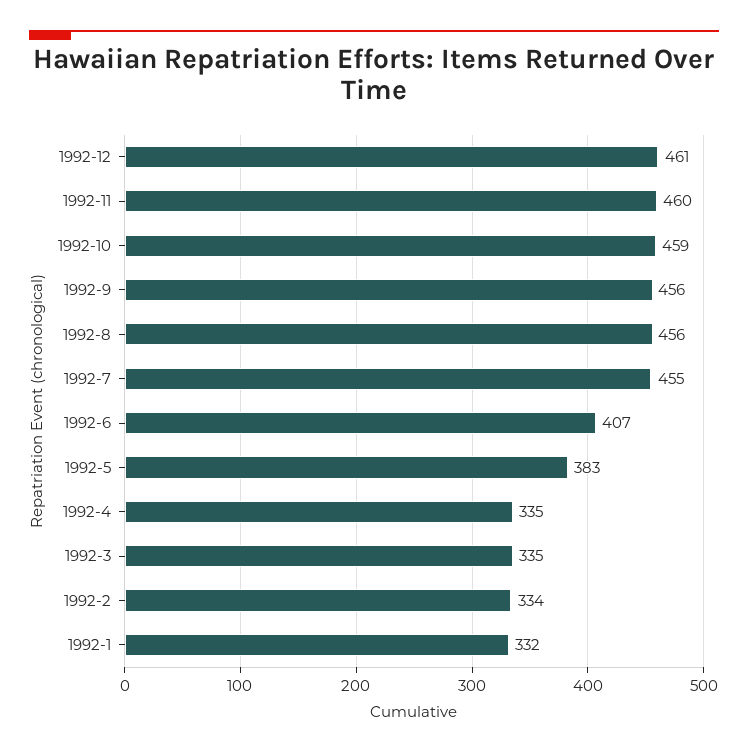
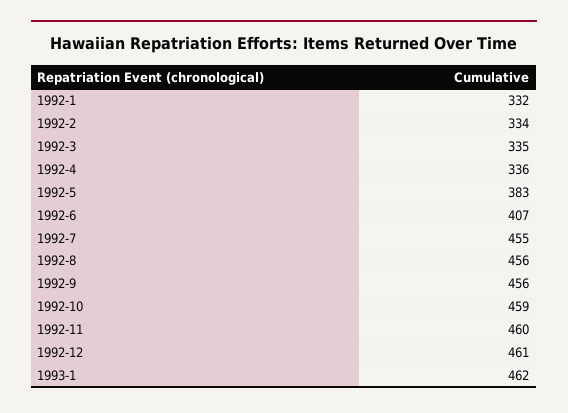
1992-4: 335 -> 336
1993-1: none -> 462

